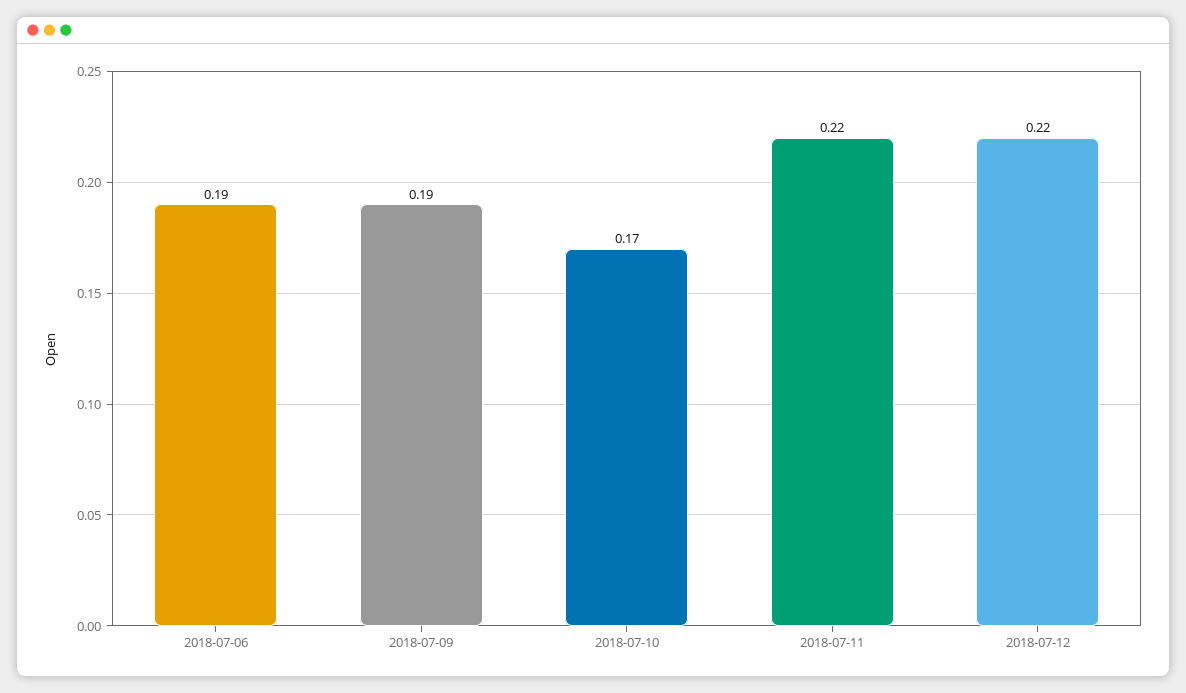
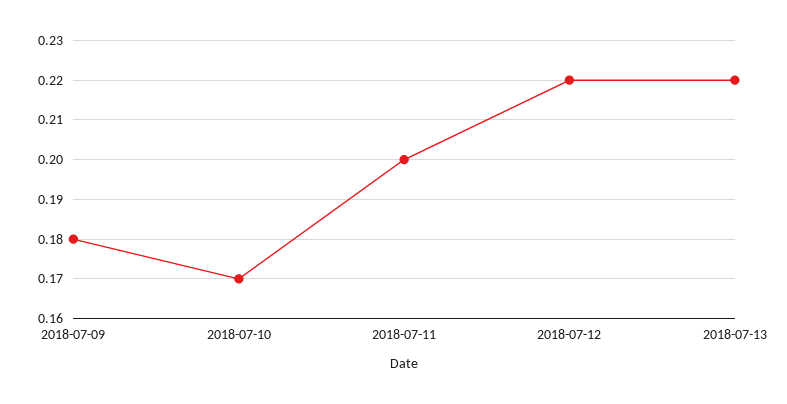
2018-07-06: 0.19 -> none
2018-07-09: 0.19 -> 0.18
2018-07-11: 0.22 -> 0.2
2018-07-13: none -> 0.22

